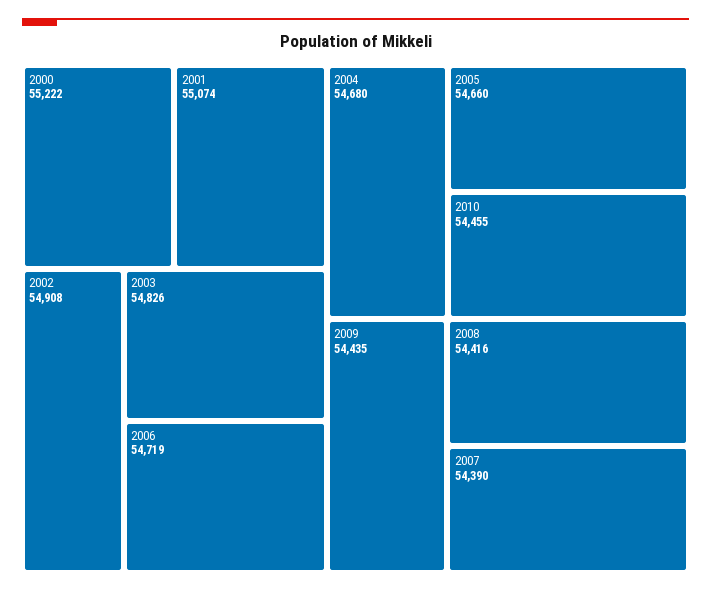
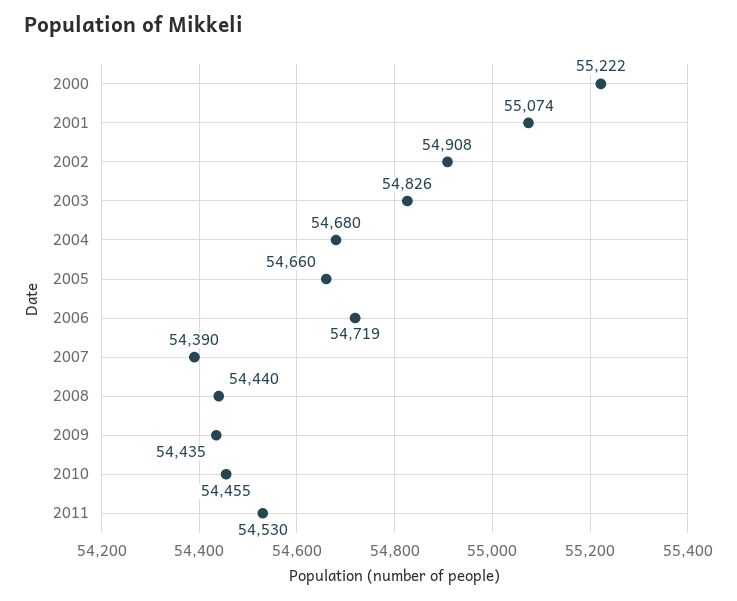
2008: 54416 -> 54440
2011: none -> 54530

